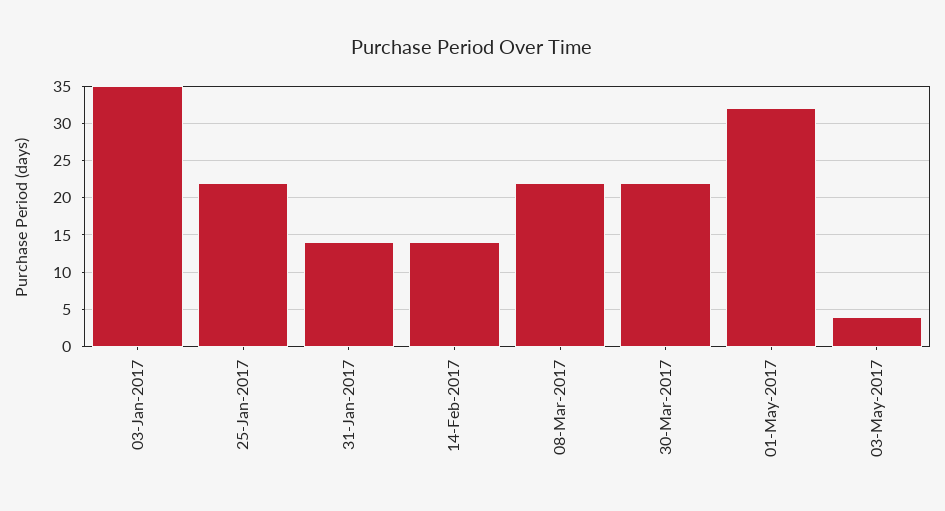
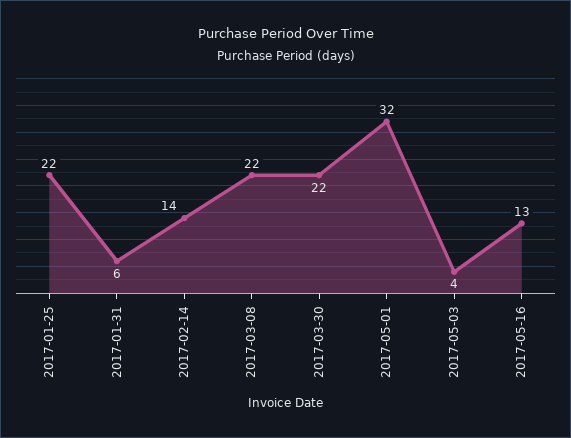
03-Jan-2017: 35 -> none
31-Jan-2017: 14 -> 6
2017-05-16: none -> 13

